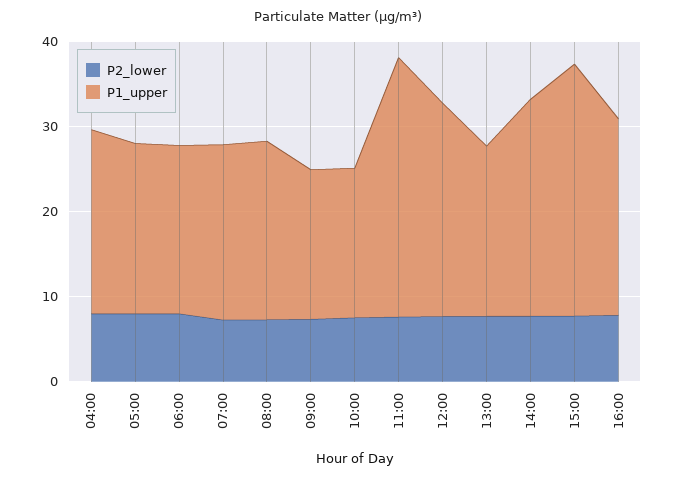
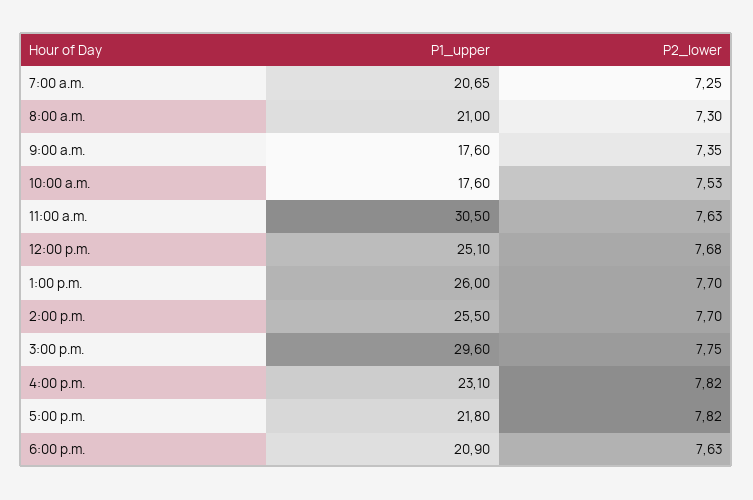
P2_lower, 04:00: 8 -> none
P1_upper, 04:00: 22 -> none
P2_lower, 05:00: 8 -> none
P1_upper, 05:00: 20 -> none
P2_lower, 06:00: 8 -> none
P1_upper, 06:00: 20 -> none
P1_upper, 13:00: 20 -> 26
P1_upper, 5:00 p.m.: none -> 21.8
P2_lower, 5:00 p.m.: none -> 7.82
P1_upper, 6:00 p.m.: none -> 20.9
P2_lower, 6:00 p.m.: none -> 7.63

